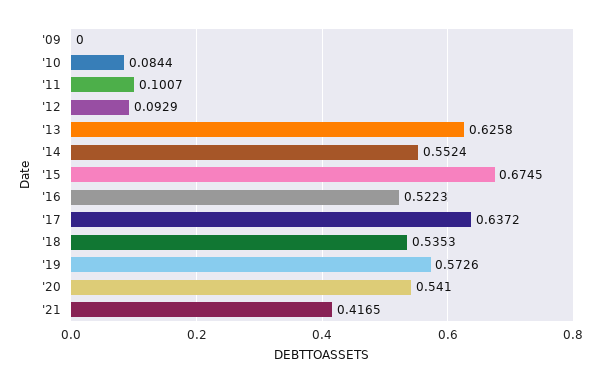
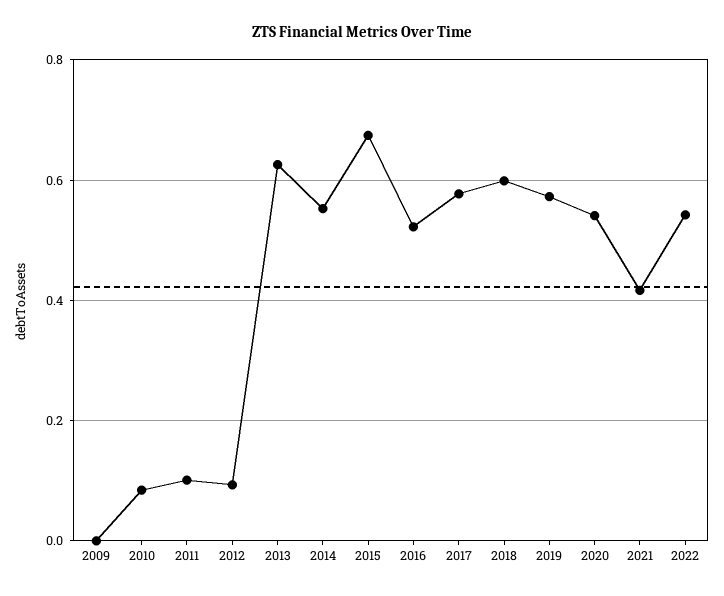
'17: 0.6372 -> 0.58
'18: 0.5353 -> 0.6
2022: none -> 0.54

